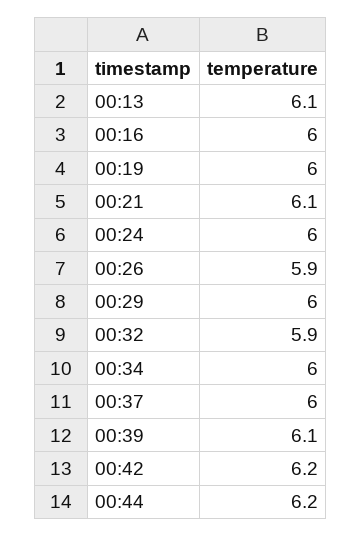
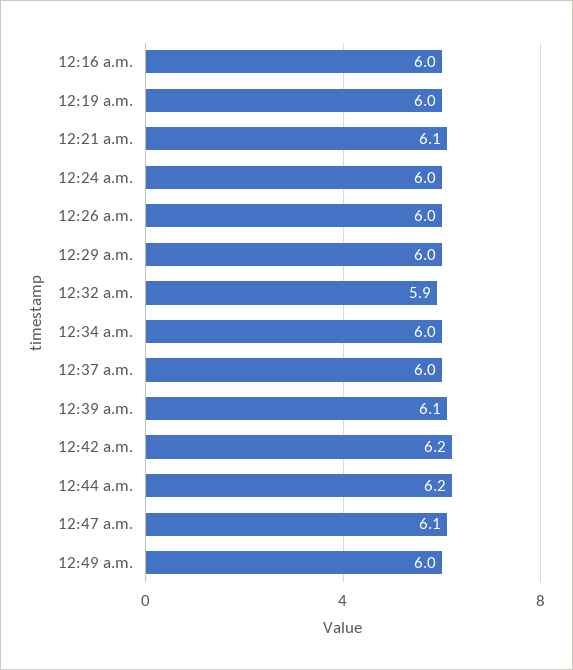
00:13: 6.1 -> none
00:26: 5.9 -> 6
12:47 a.m.: none -> 6.1
12:49 a.m.: none -> 6

